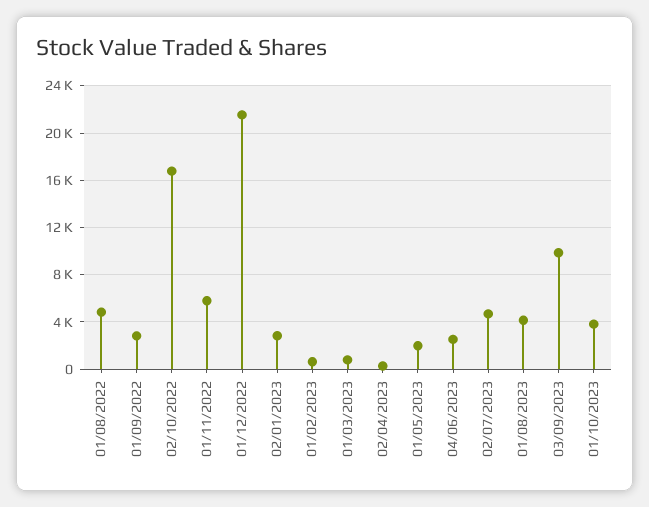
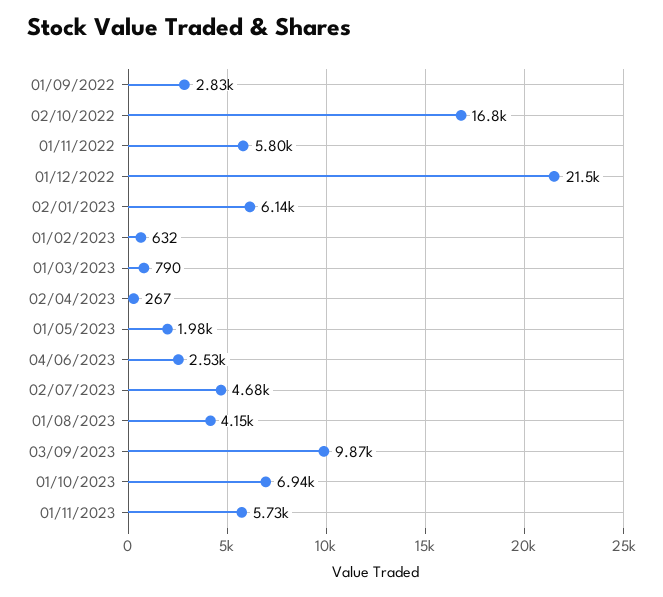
01/08/2022: 5000 -> none
02/01/2023: 3000 -> 6140
01/10/2023: 4000 -> 6940
01/11/2023: none -> 5730

